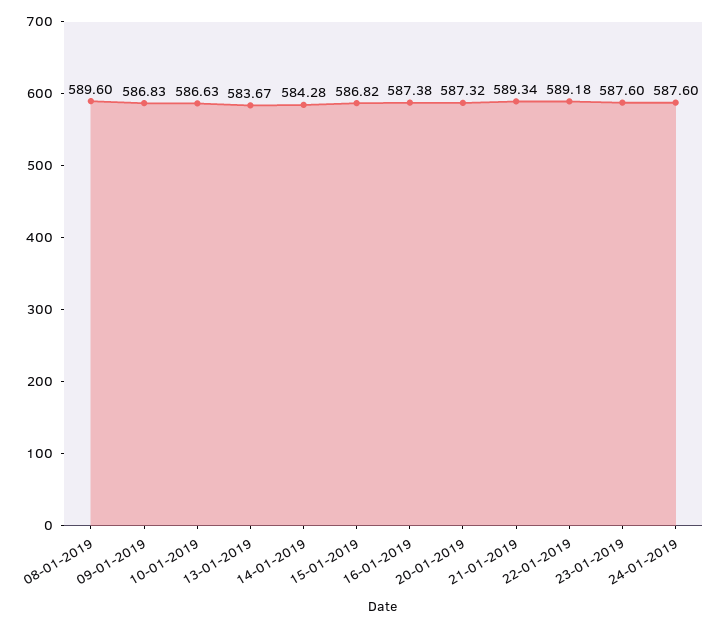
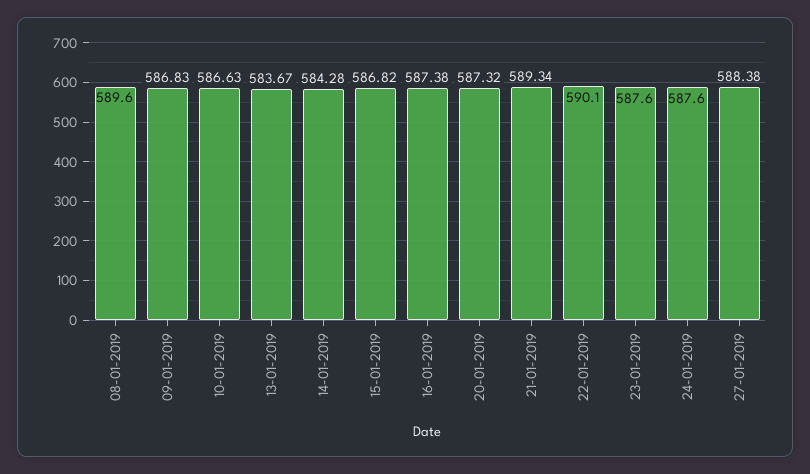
22-01-2019: 589.18 -> 590.1
27-01-2019: none -> 588.38

